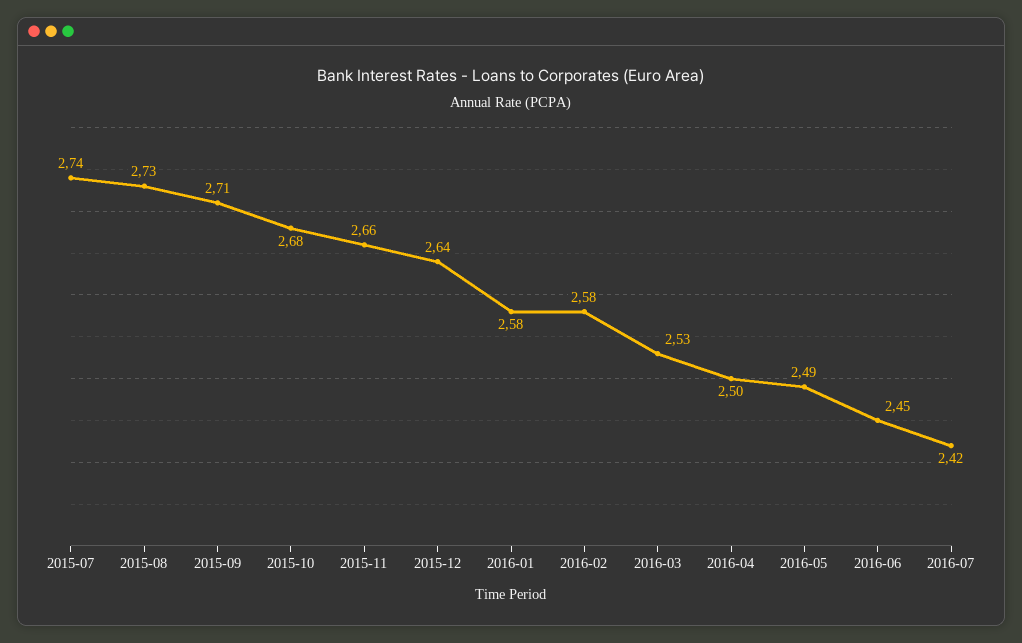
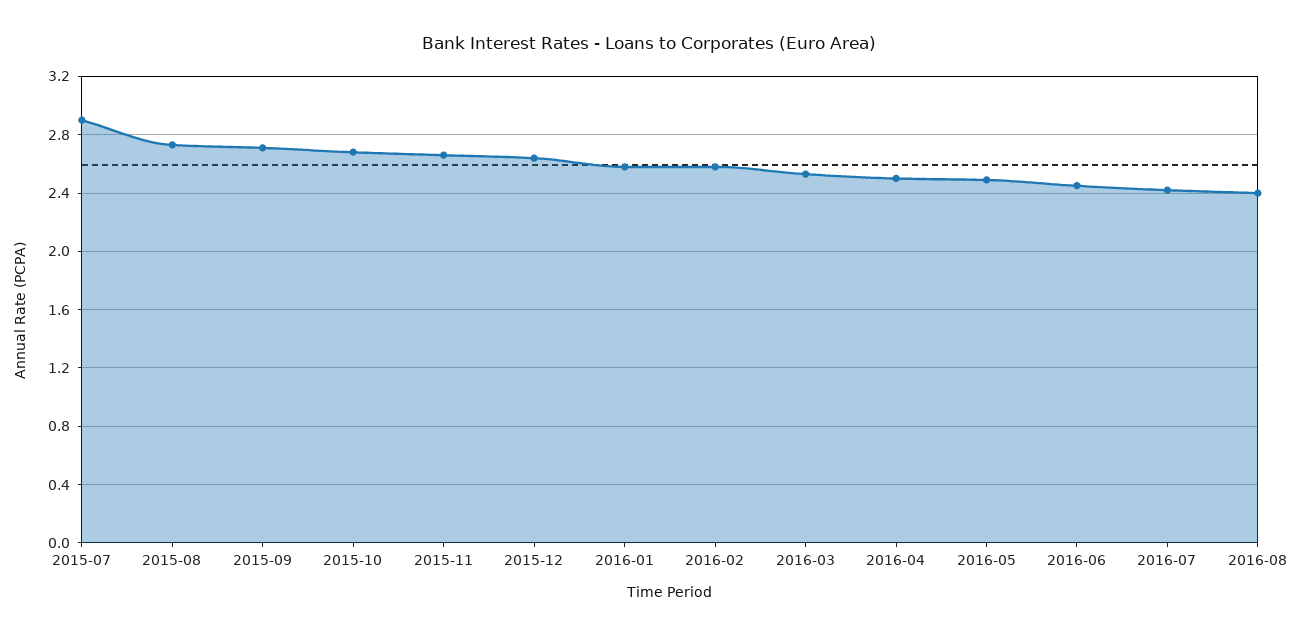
2015-07: 2.74 -> 2.9
2016-08: none -> 2.4

